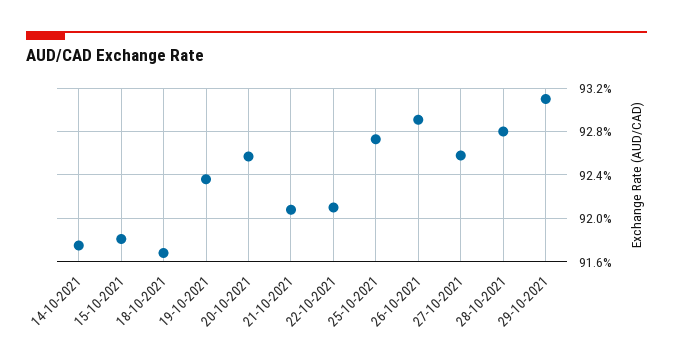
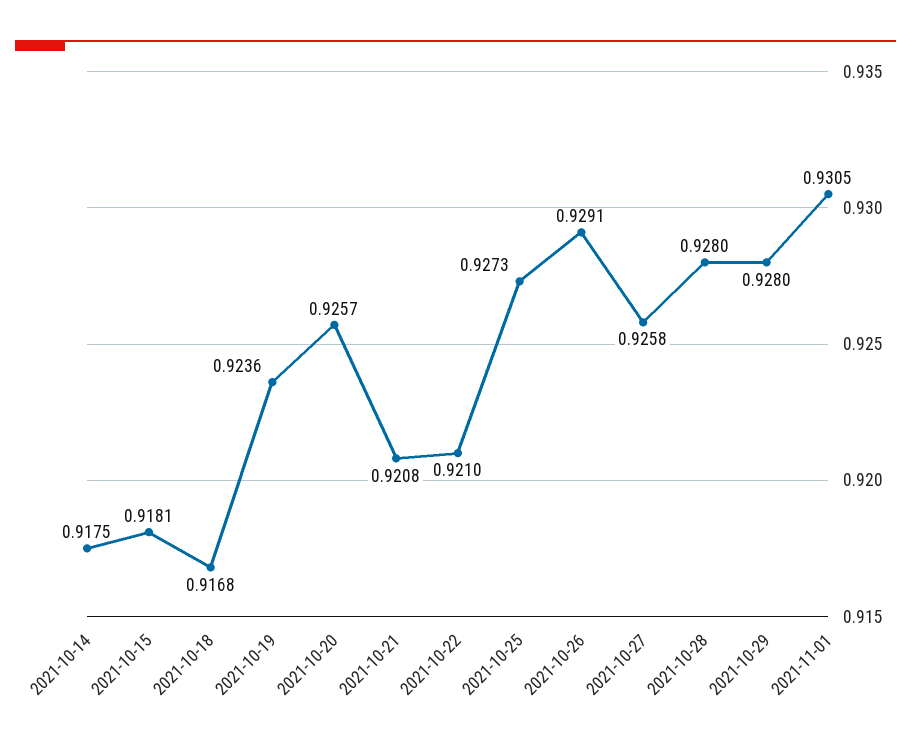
29-10-2021: 0.931 -> 0.928
2021-11-01: none -> 0.9305

